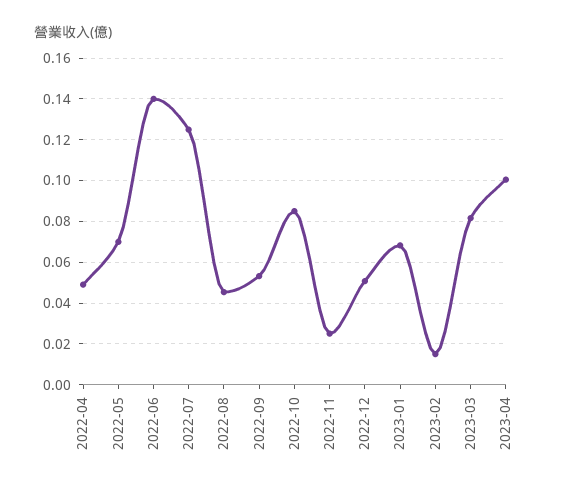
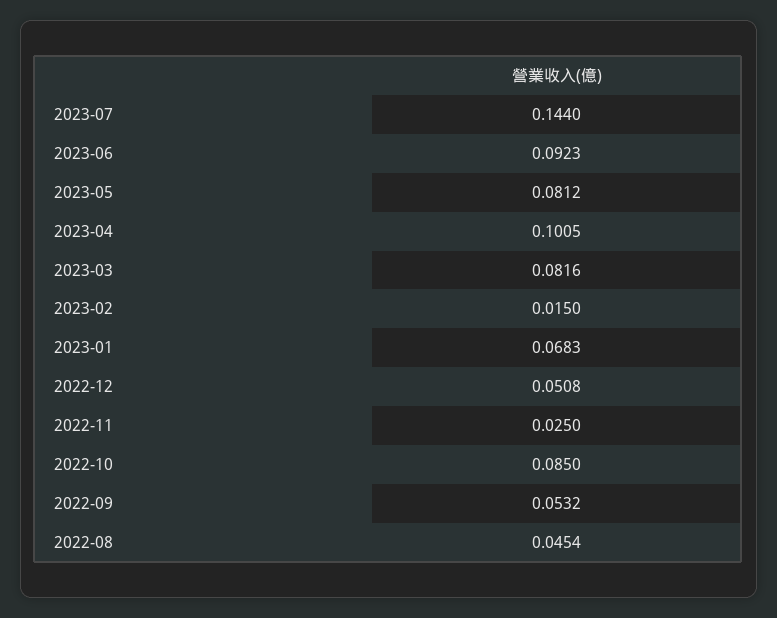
2022-04: 0.05 -> none
2022-05: 0.07 -> none
2022-06: 0.14 -> none
2022-07: 0.125 -> none
2023-07: none -> 0.144
2023-06: none -> 0.0923
2023-05: none -> 0.0812

